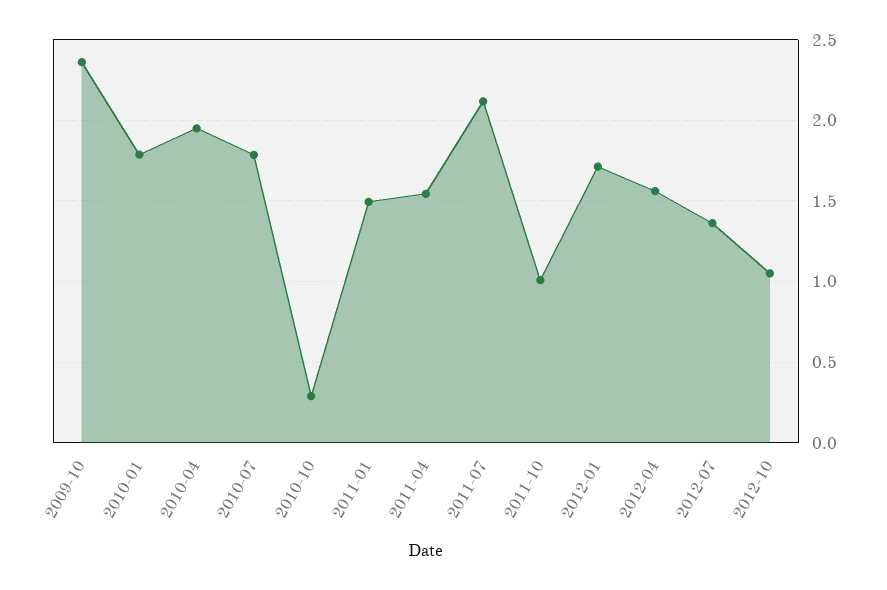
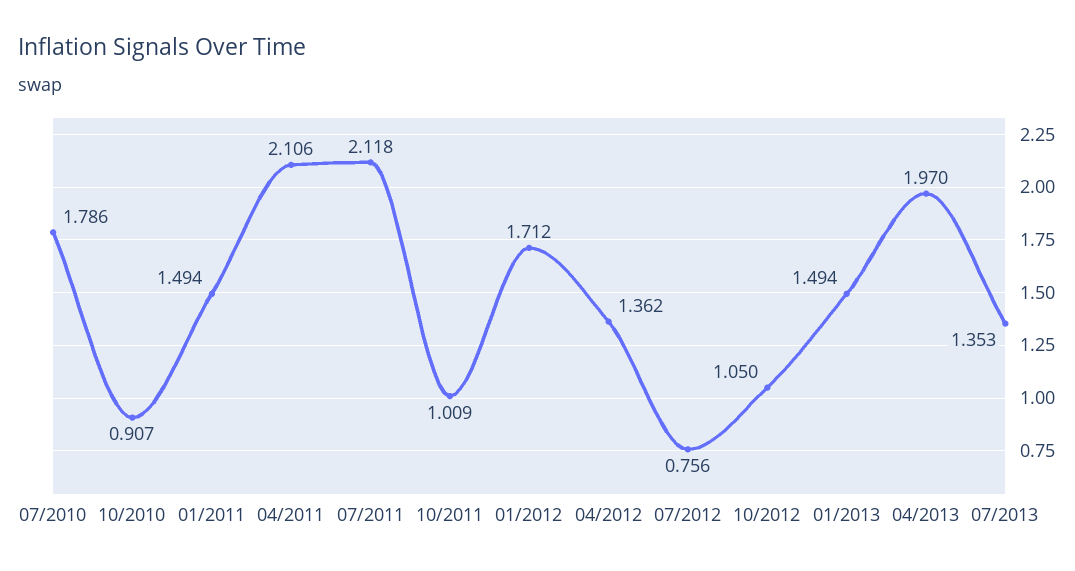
2009-10: 2.35 -> none
2010-01: 1.8 -> none
2010-04: 1.95 -> none
2010-10: 0.3 -> 0.907
2011-04: 1.55 -> 2.106
2012-04: 1.55 -> 1.362
2012-07: 1.35 -> 0.756
01/2013: none -> 1.494
04/2013: none -> 1.97
07/2013: none -> 1.353

